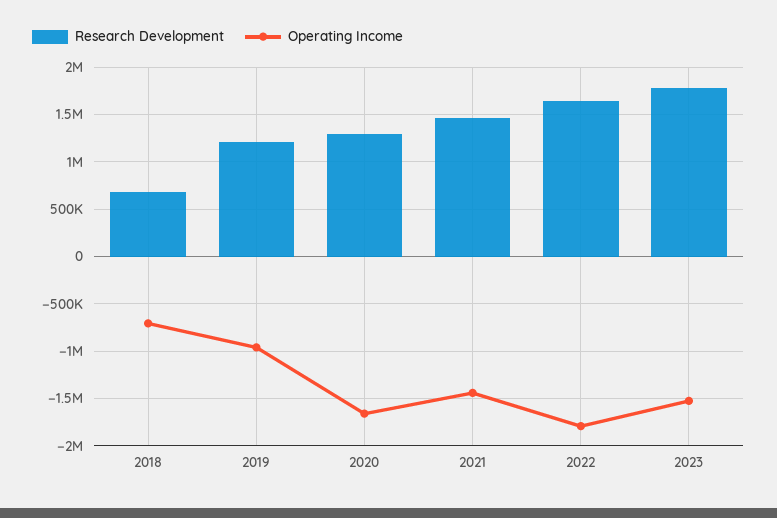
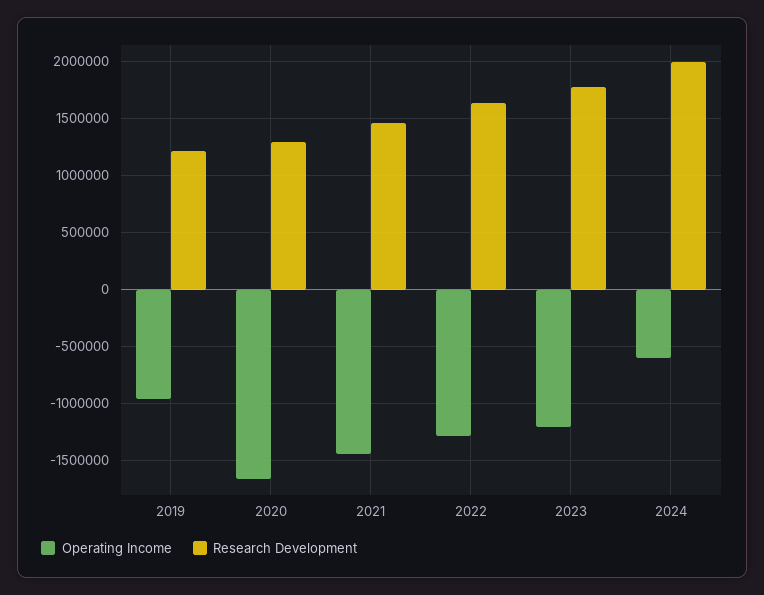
Research Development, 2018: 700000 -> none
Operating Income, 2018: -700000 -> none
Operating Income, 2022: -1800000 -> -1300000
Operating Income, 2023: -1500000 -> -1200000
Operating Income, 2024: none -> -600000
Research Development, 2024: none -> 2000000

